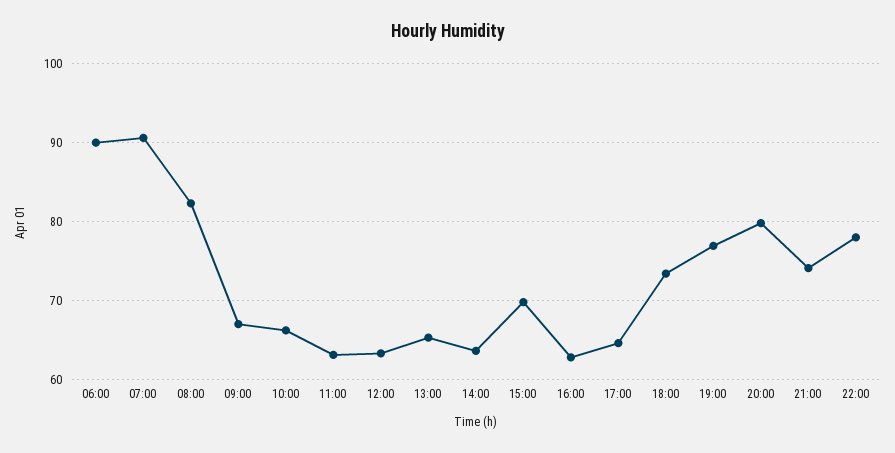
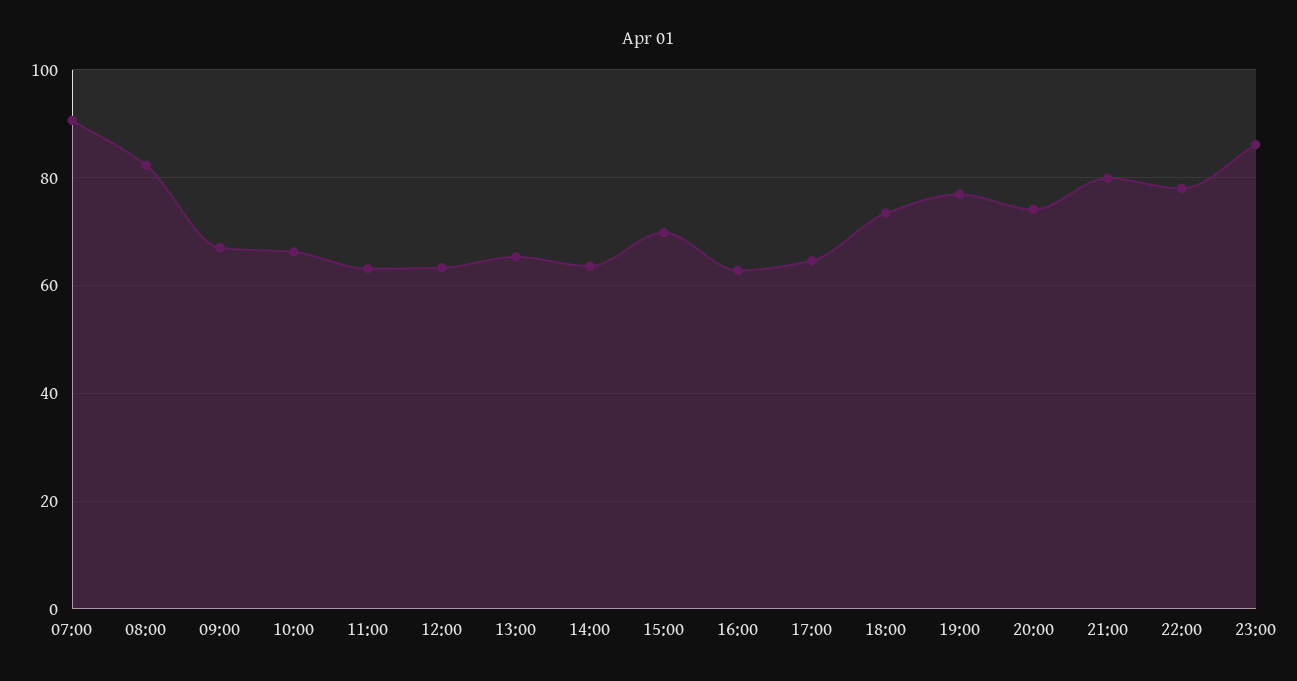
06:00: 90 -> none
20:00: 80 -> 74
21:00: 74 -> 80
23:00: none -> 86

